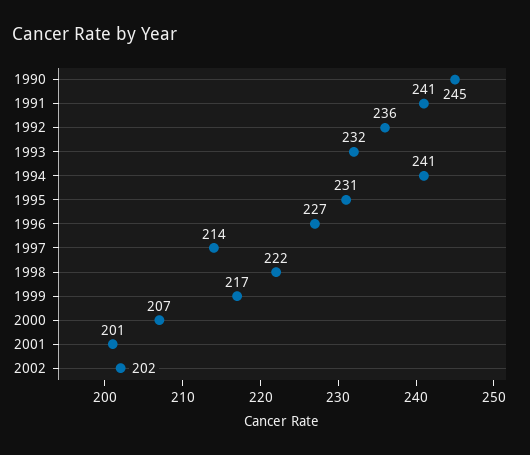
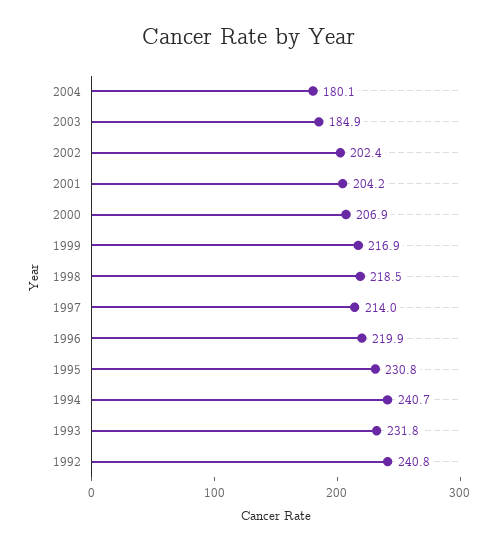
1990: 245 -> none
1991: 241 -> none
1992: 236 -> 240.8
1996: 227 -> 219.9
1998: 222 -> 218.5
2001: 201 -> 204.2
2004: none -> 180.1
2003: none -> 184.9

